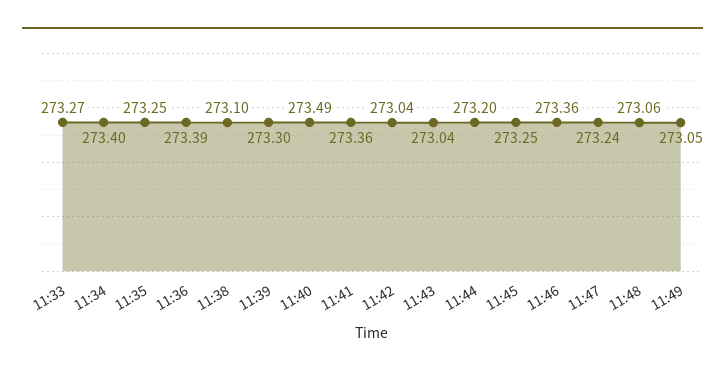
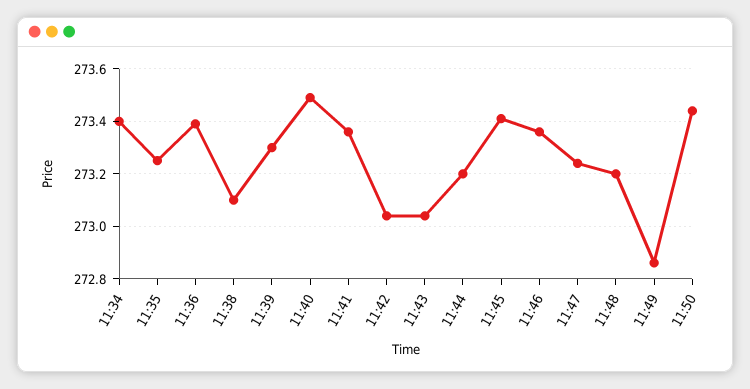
11:33: 273.27 -> none
11:45: 273.25 -> 273.4
11:48: 273.06 -> 273.2
11:49: 273.05 -> 272.85
11:50: none -> 273.45

